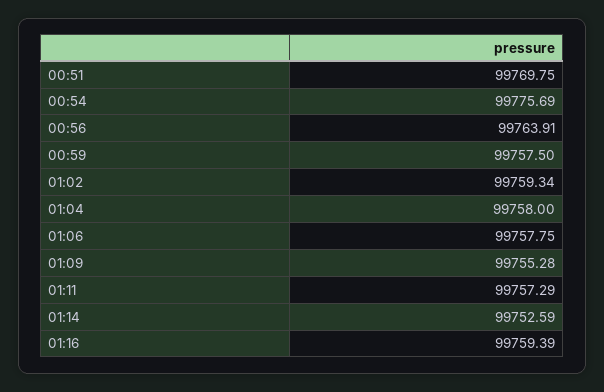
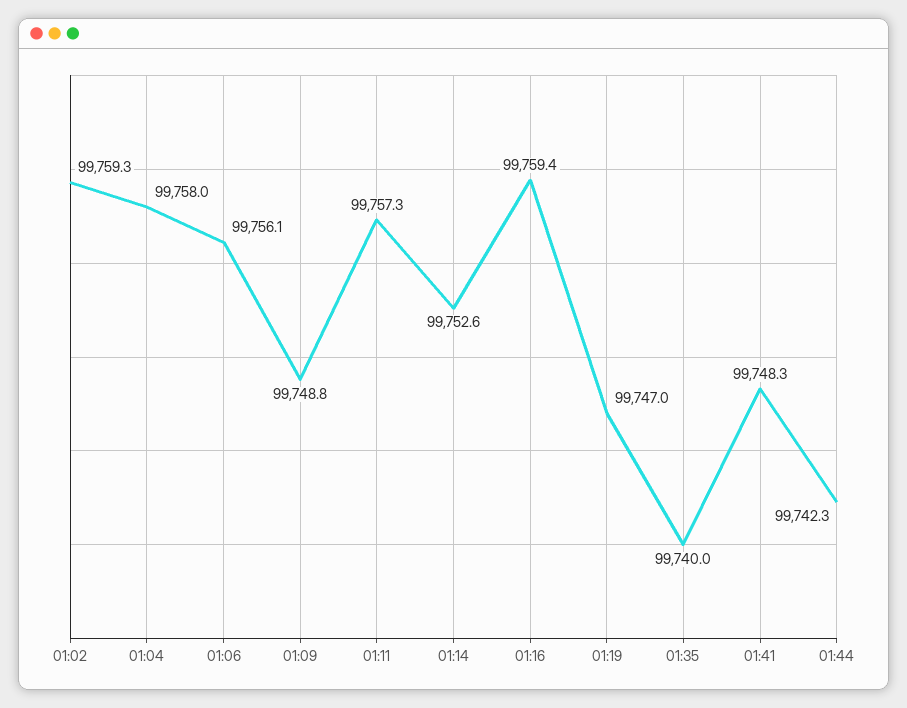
00:51: 99769.75 -> none
00:54: 99775.69 -> none
00:56: 99763.91 -> none
00:59: 99757.5 -> none
01:06: 99757.75 -> 99756.1
01:09: 99755.28 -> 99748.8
01:19: none -> 99747
01:35: none -> 99740
01:41: none -> 99748.3
01:44: none -> 99742.3

